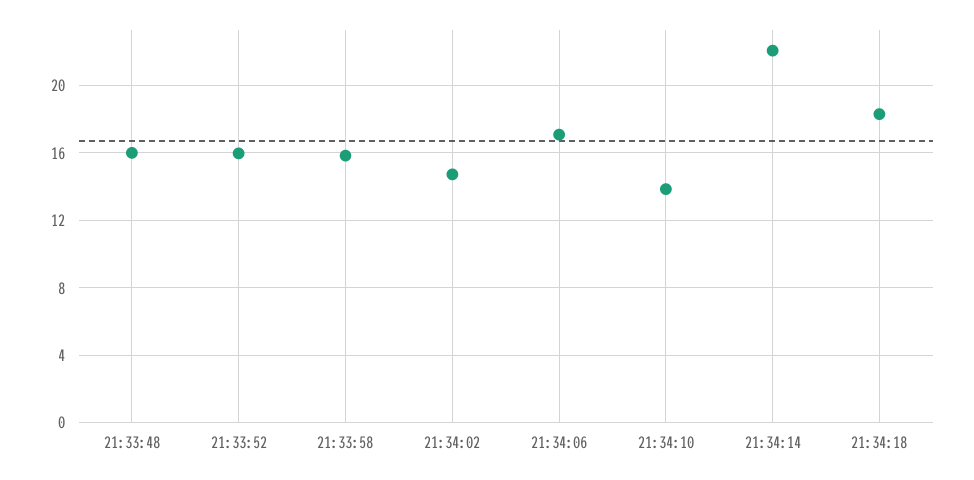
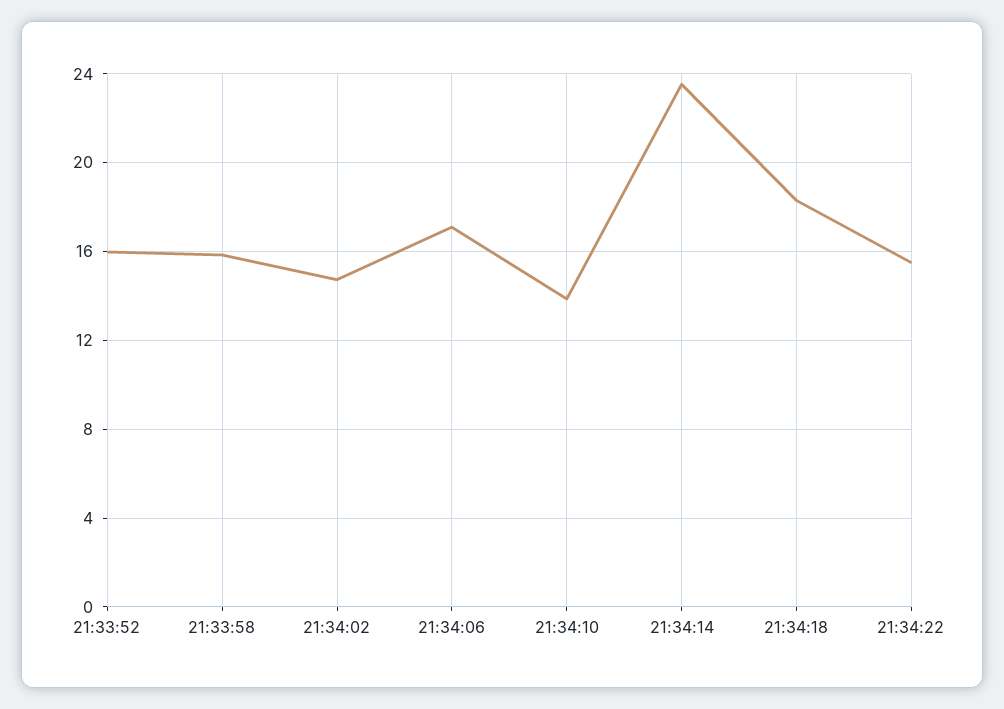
21:33:48: 16 -> none
21:34:14: 22 -> 23.5
21:34:22: none -> 15.5

